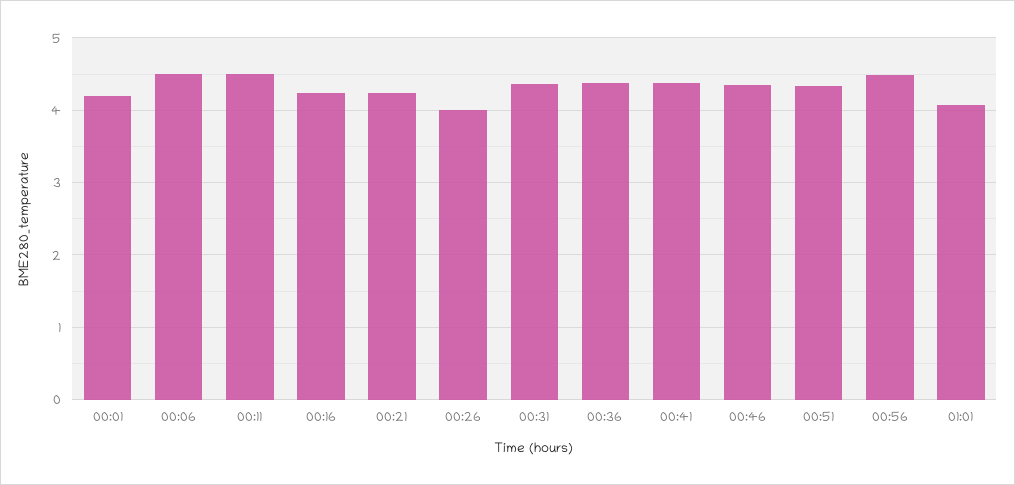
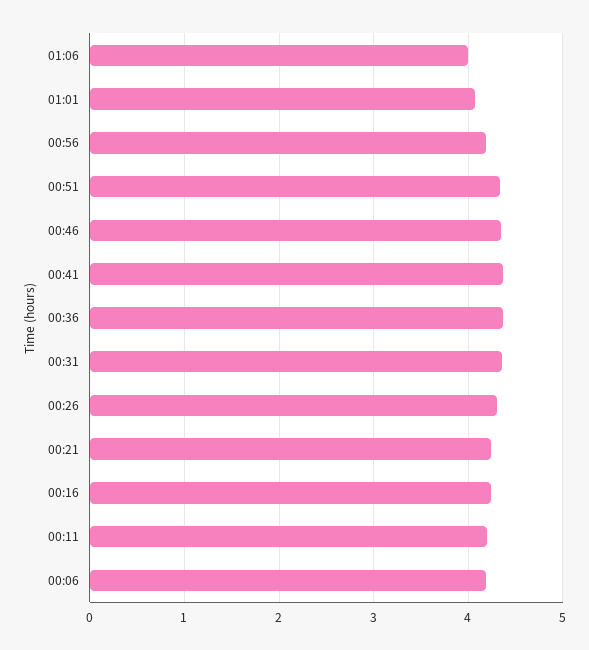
00:01: 4.2 -> none
00:06: 4.5 -> 4.2
00:11: 4.5 -> 4.2
00:26: 4 -> 4.3
00:56: 4.5 -> 4.2
01:06: none -> 4

